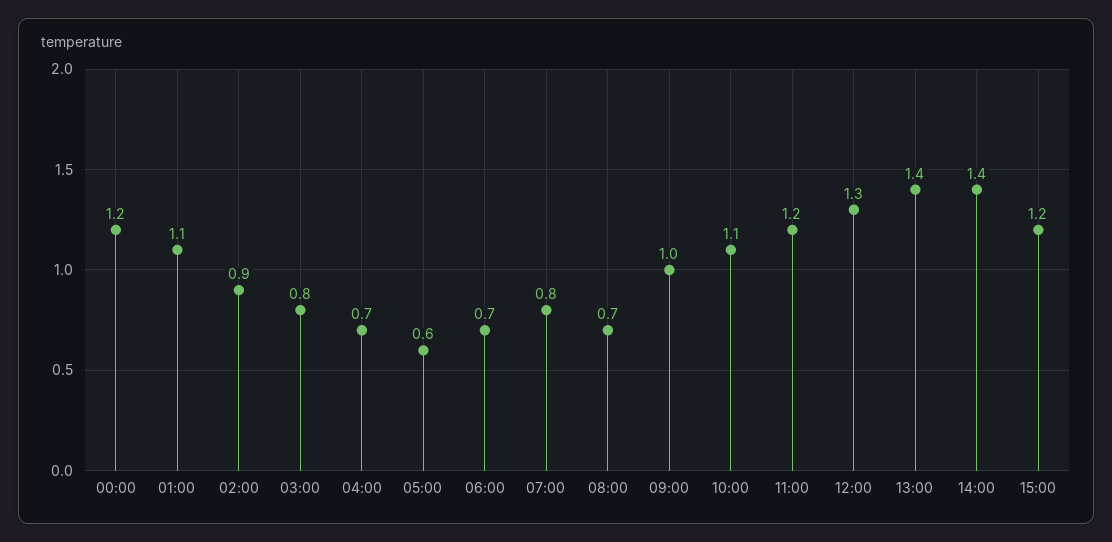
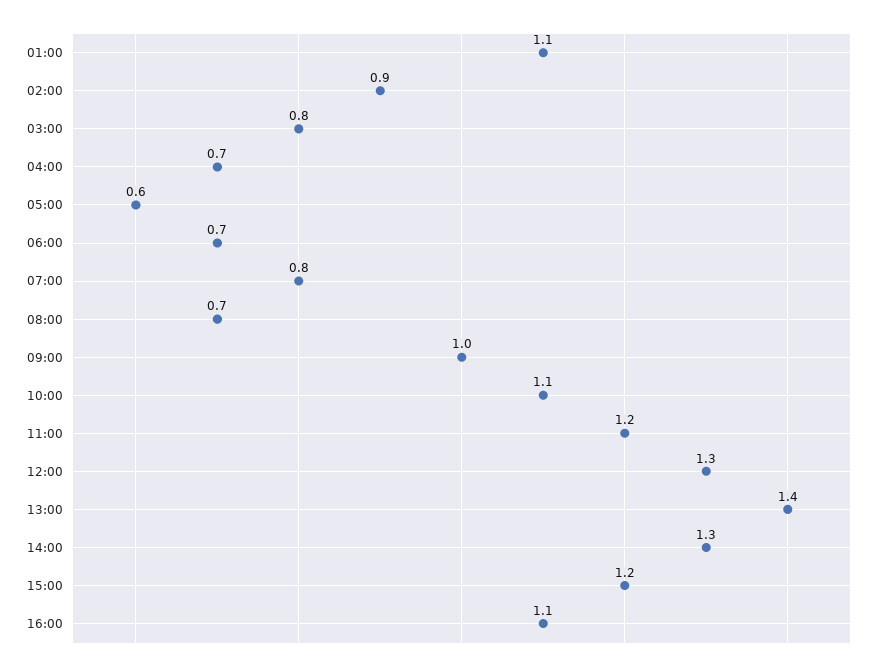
00:00: 1.2 -> none
14:00: 1.4 -> 1.3
16:00: none -> 1.1

